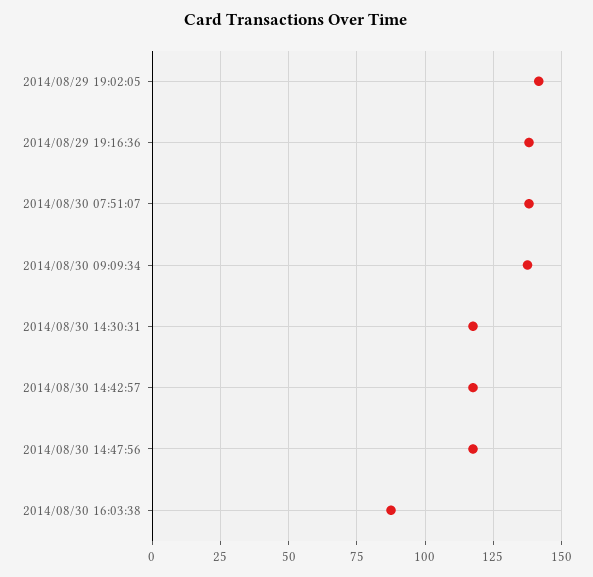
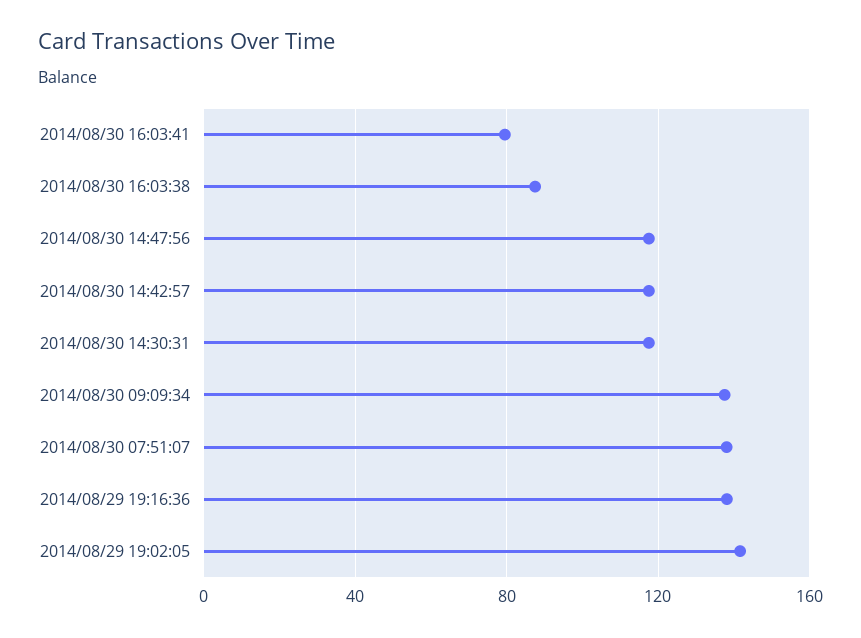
2014/08/30 16:03:41: none -> 80

